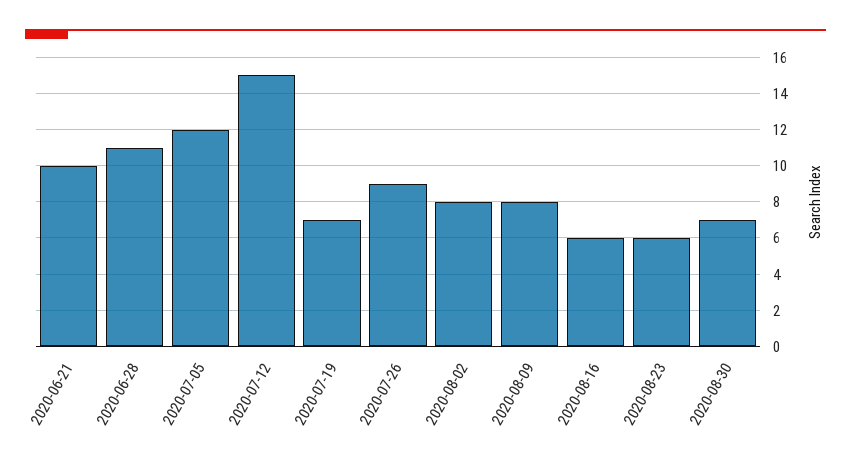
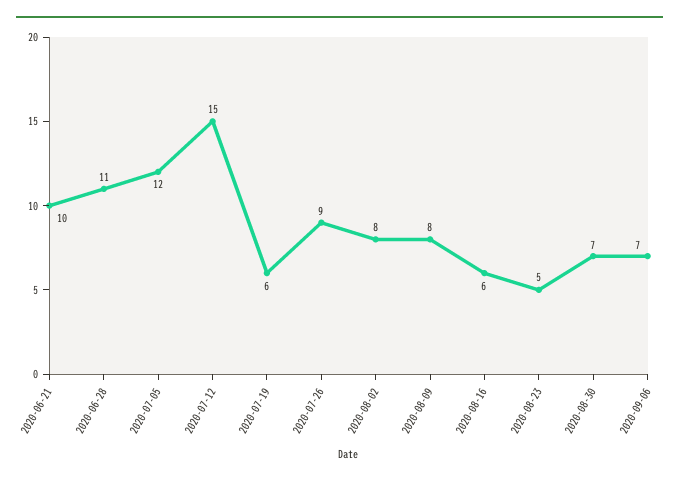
2020-07-19: 7 -> 6
2020-08-23: 6 -> 5
2020-09-06: none -> 7

